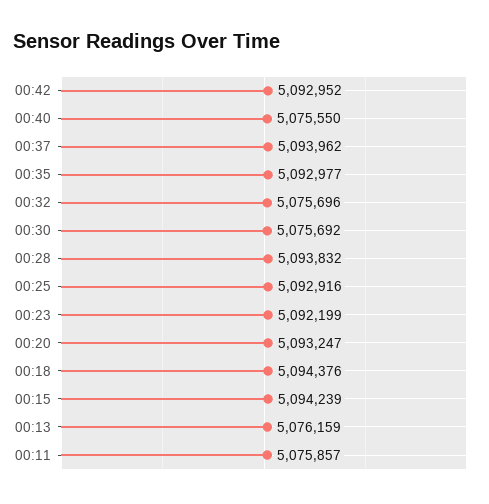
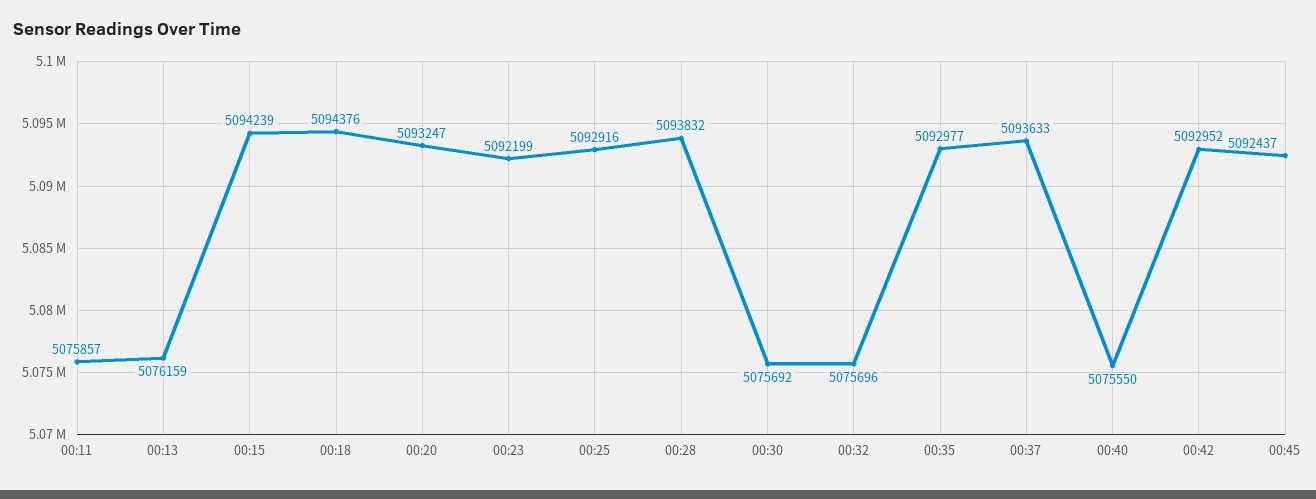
00:37: 5093962 -> 5093633
00:45: none -> 5092437

